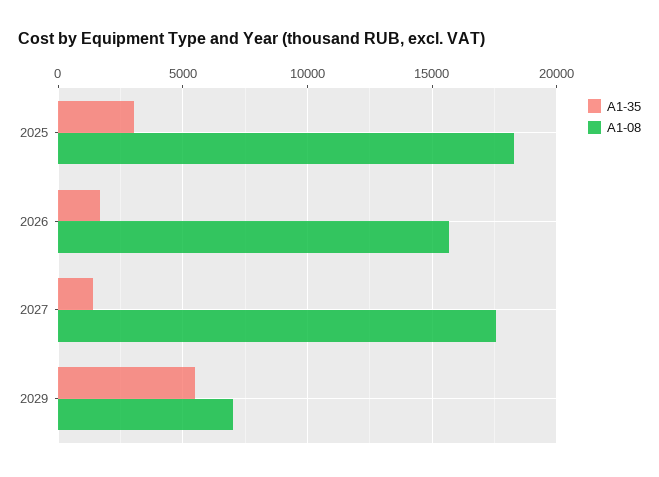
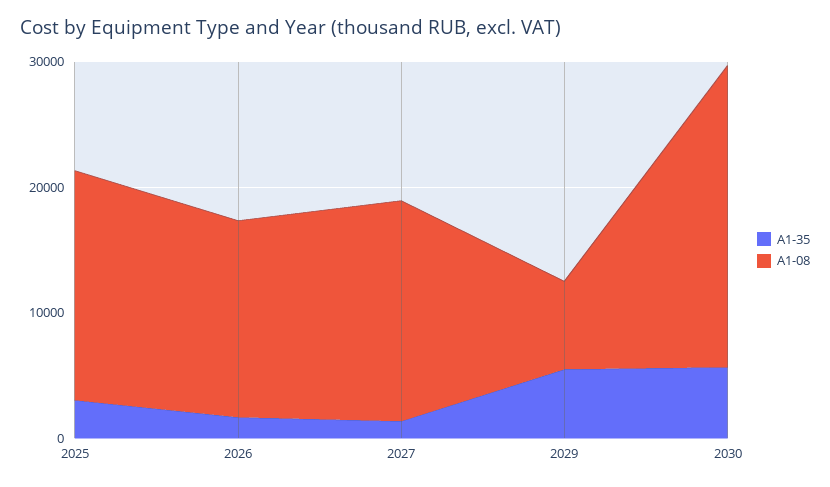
A1-35, 2030: none -> 6000
A1-08, 2030: none -> 24000

